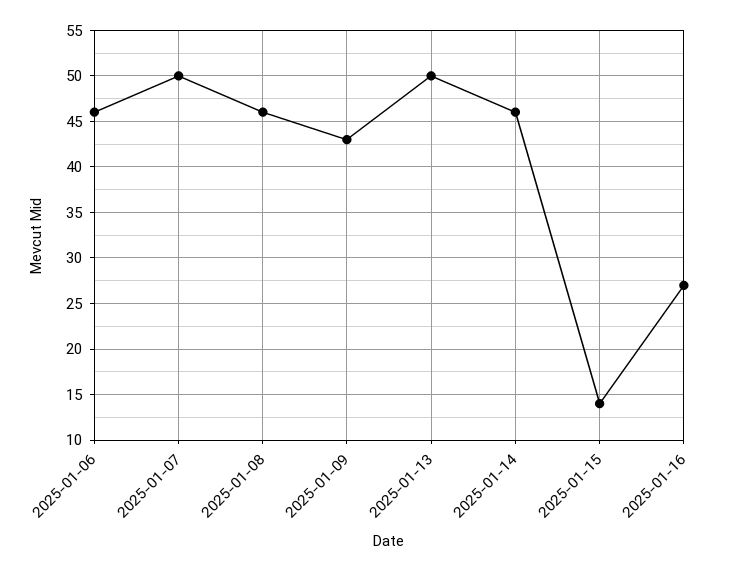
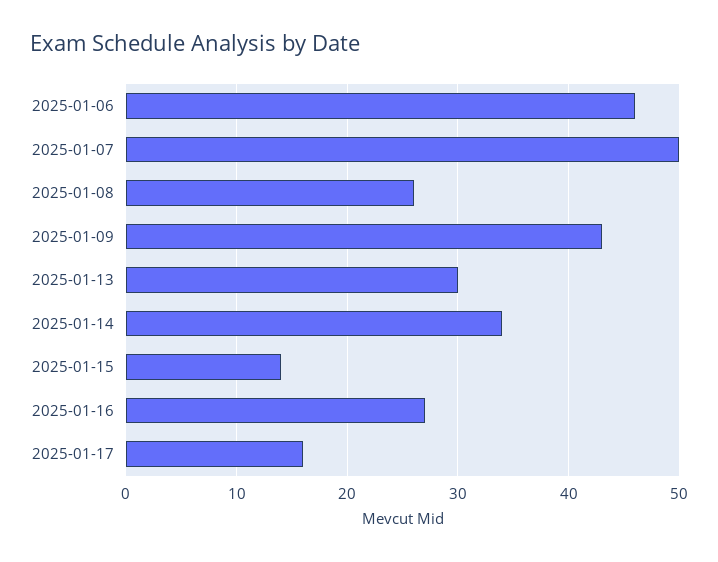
2025-01-08: 46 -> 26
2025-01-13: 50 -> 30
2025-01-14: 46 -> 34
2025-01-17: none -> 16

